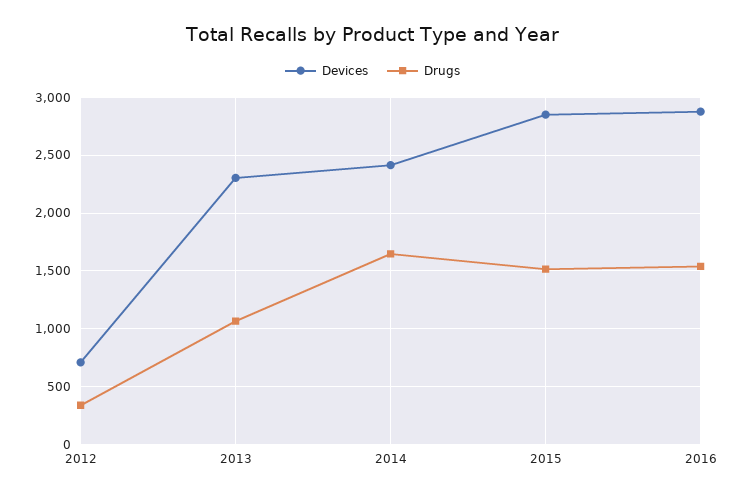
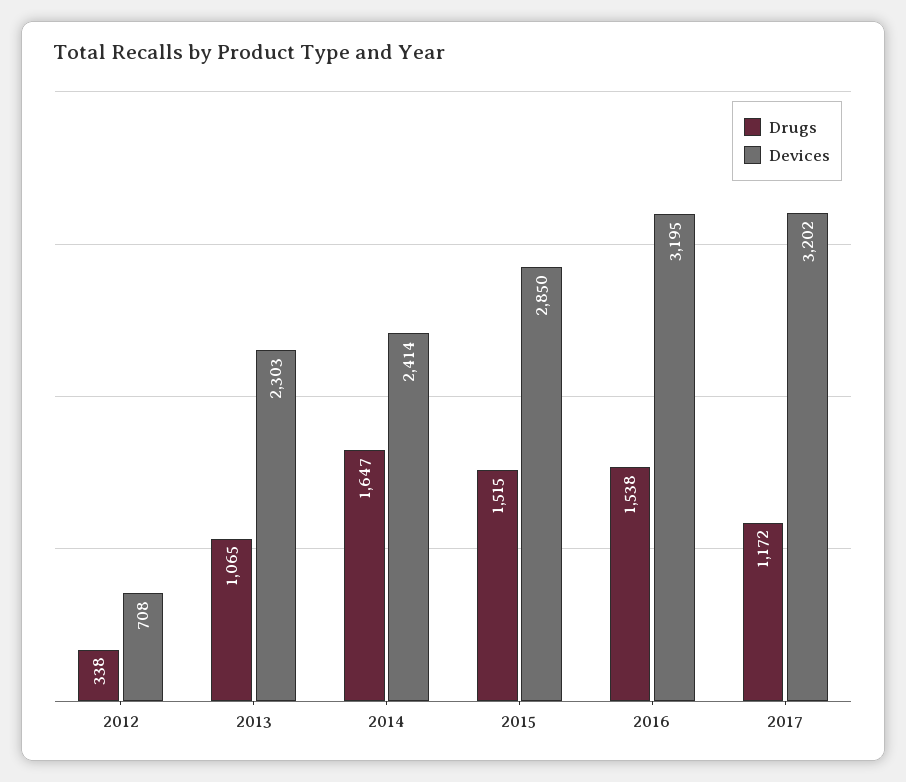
Devices, 2016: 2900 -> 3195
Drugs, 2017: none -> 1172
Devices, 2017: none -> 3202

